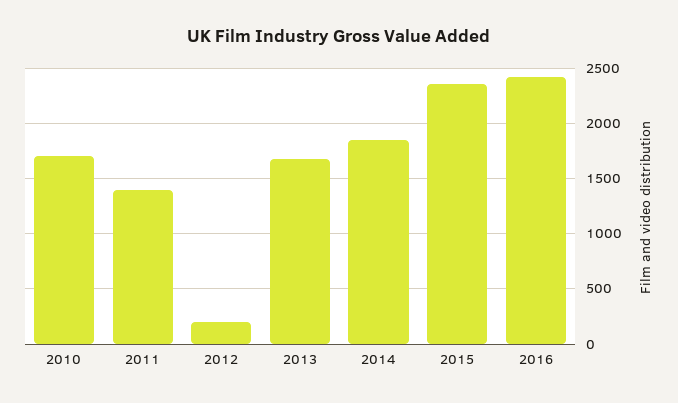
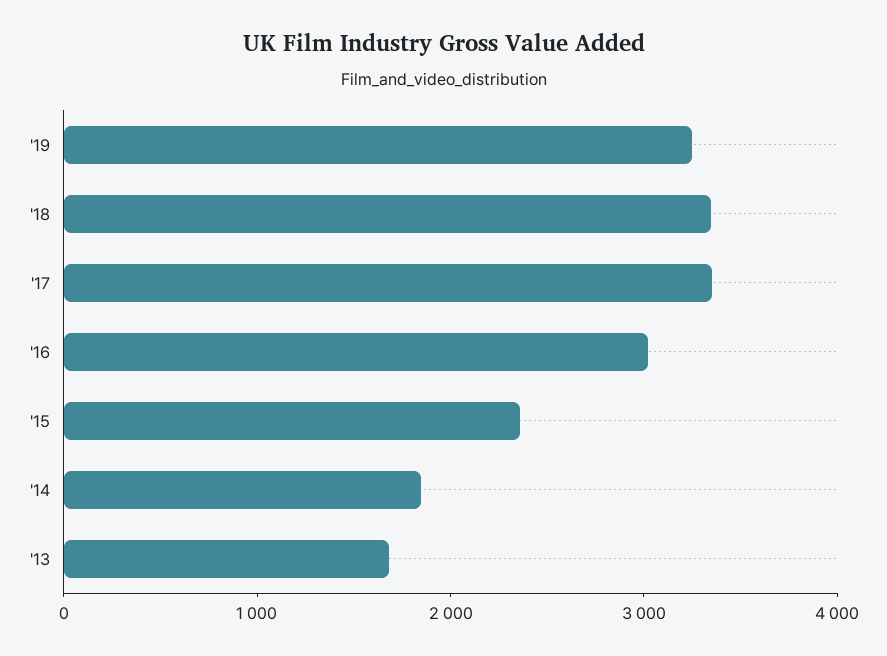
2010: 1700 -> none
2011: 1400 -> none
2012: 200 -> none
2016: 2400 -> 3000
'19: none -> 3200
'18: none -> 3400
'17: none -> 3400

